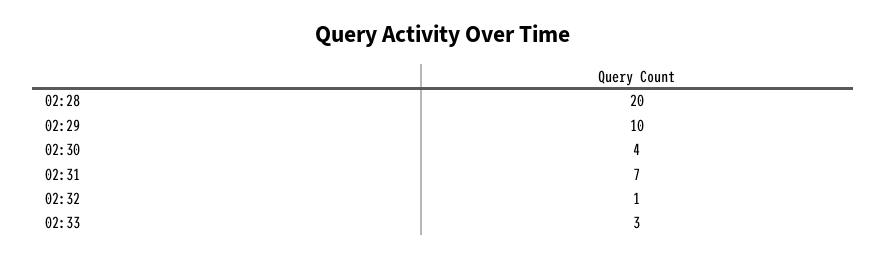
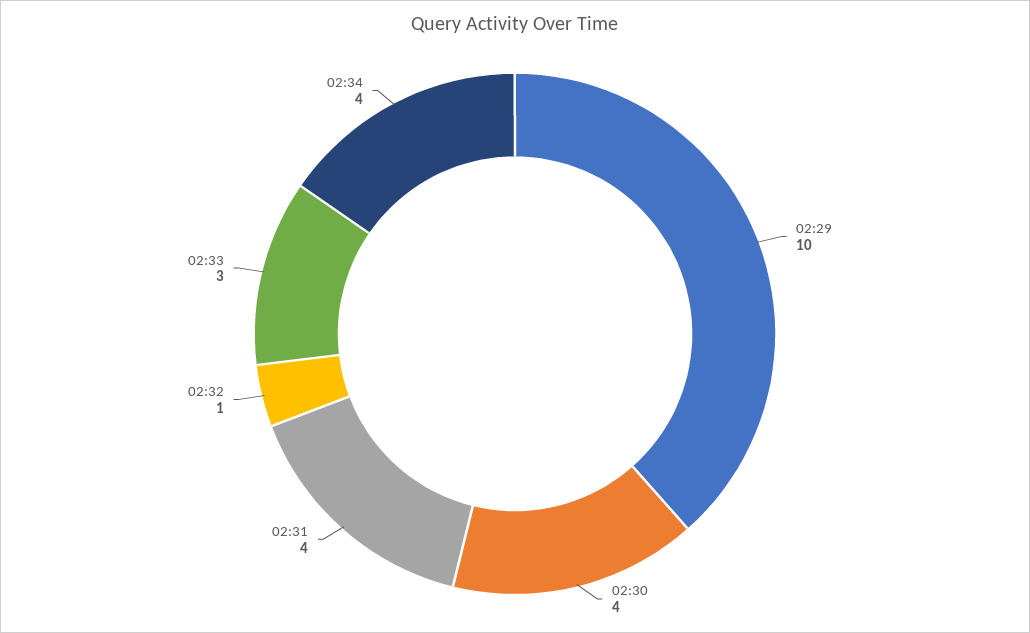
02:28: 20 -> none
02:31: 7 -> 4
02:34: none -> 4

